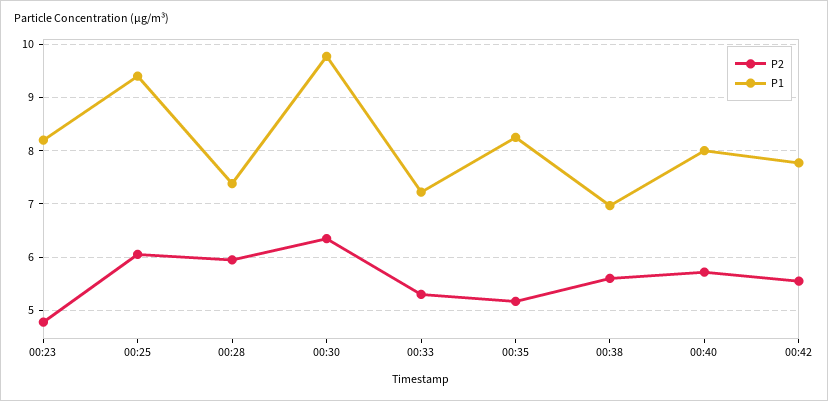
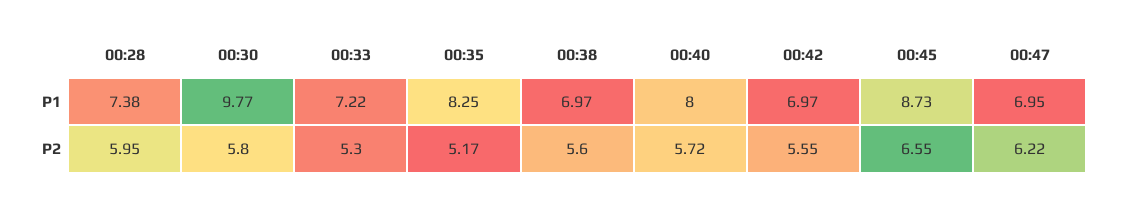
P2, 00:23: 4.8 -> none
P1, 00:23: 8.2 -> none
P2, 00:25: 6 -> none
P1, 00:25: 9.4 -> none
P2, 00:30: 6.4 -> 5.8
P1, 00:42: 7.8 -> 6.97
P1, 00:45: none -> 8.73
P1, 00:47: none -> 6.95
P2, 00:45: none -> 6.55
P2, 00:47: none -> 6.22

